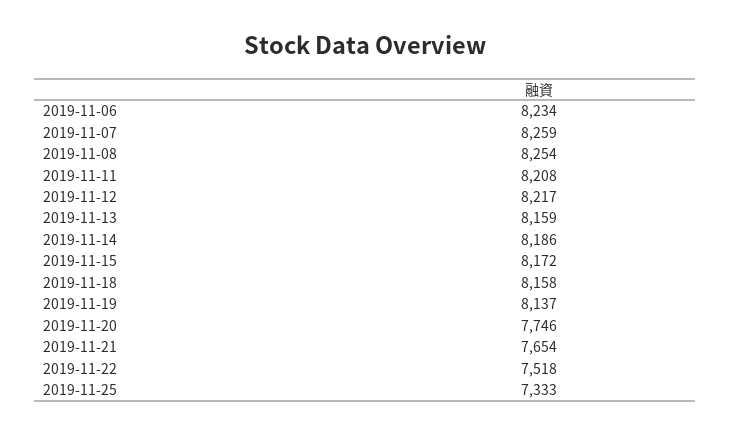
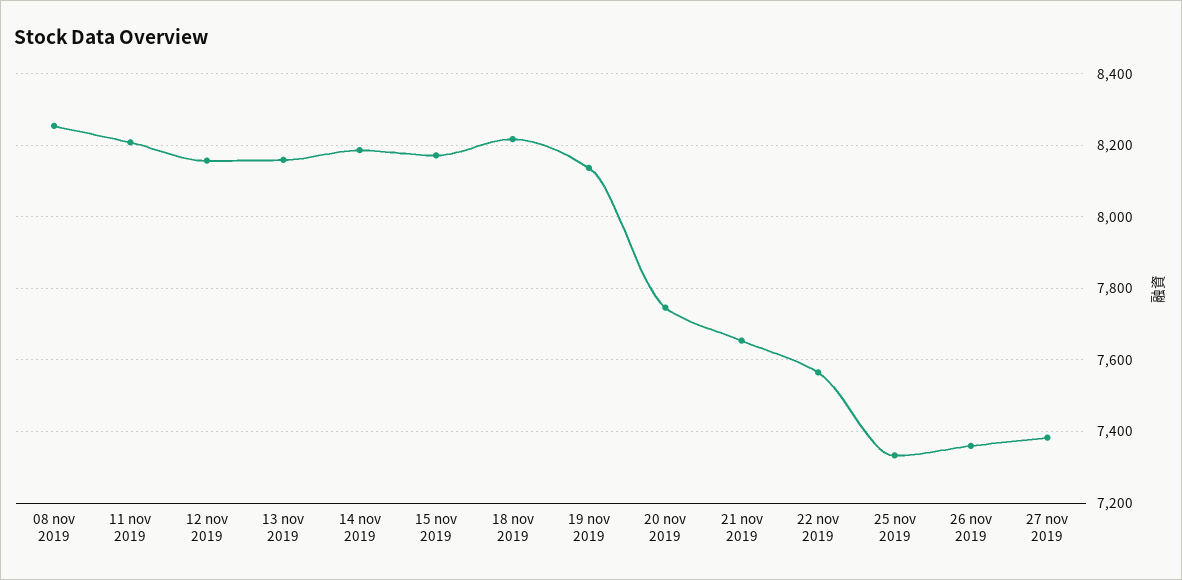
2019-11-06: 8234 -> none
2019-11-07: 8259 -> none
2019-11-12: 8217 -> 8160
2019-11-18: 8158 -> 8220
2019-11-22: 7518 -> 7560
26 nov 2019: none -> 7360
27 nov 2019: none -> 7380

